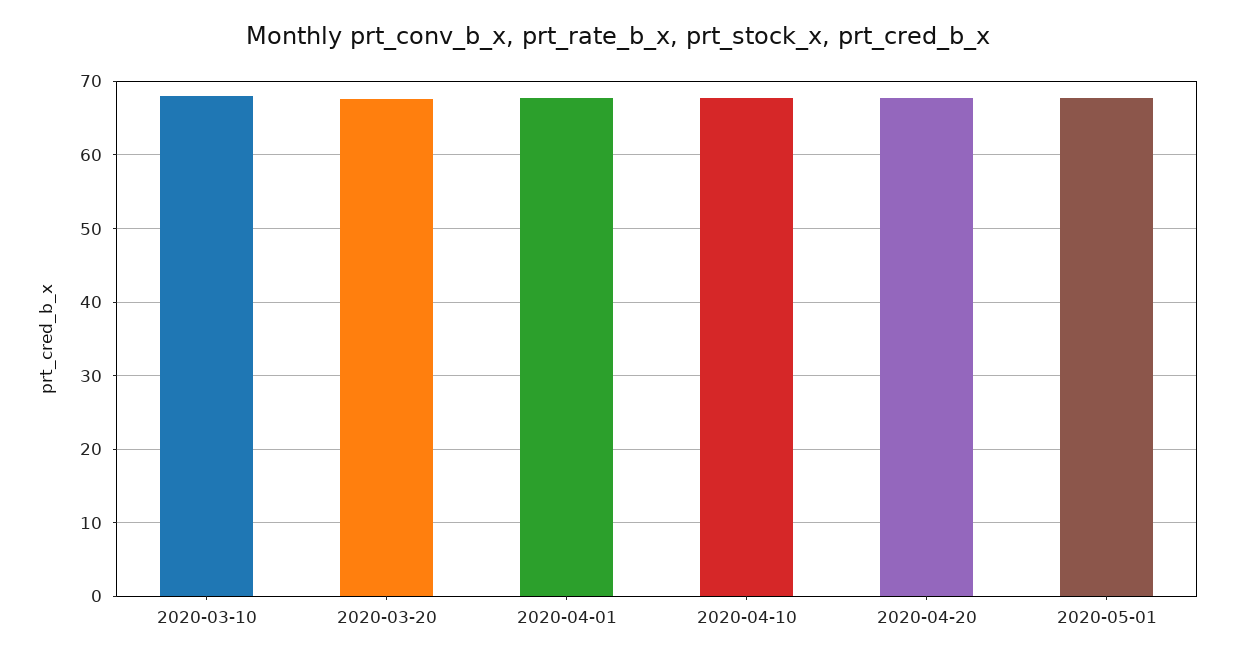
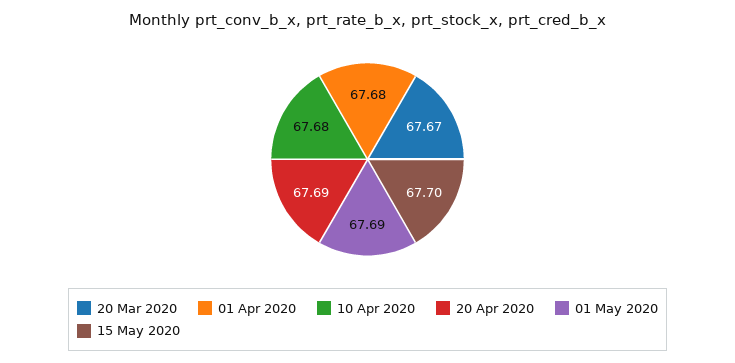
2020-03-10: 68 -> none
15 May 2020: none -> 67.7

